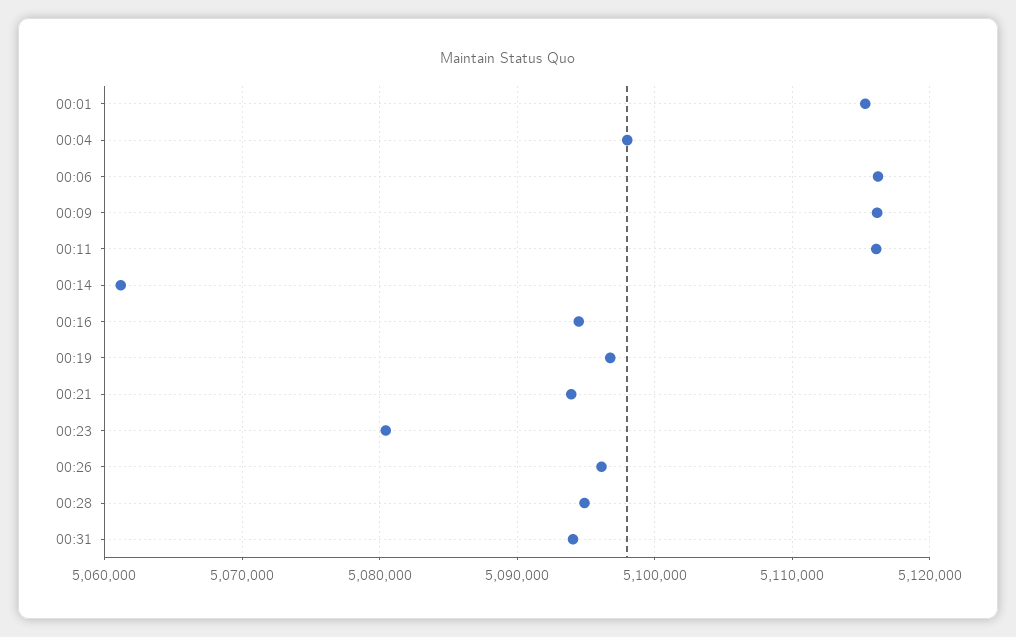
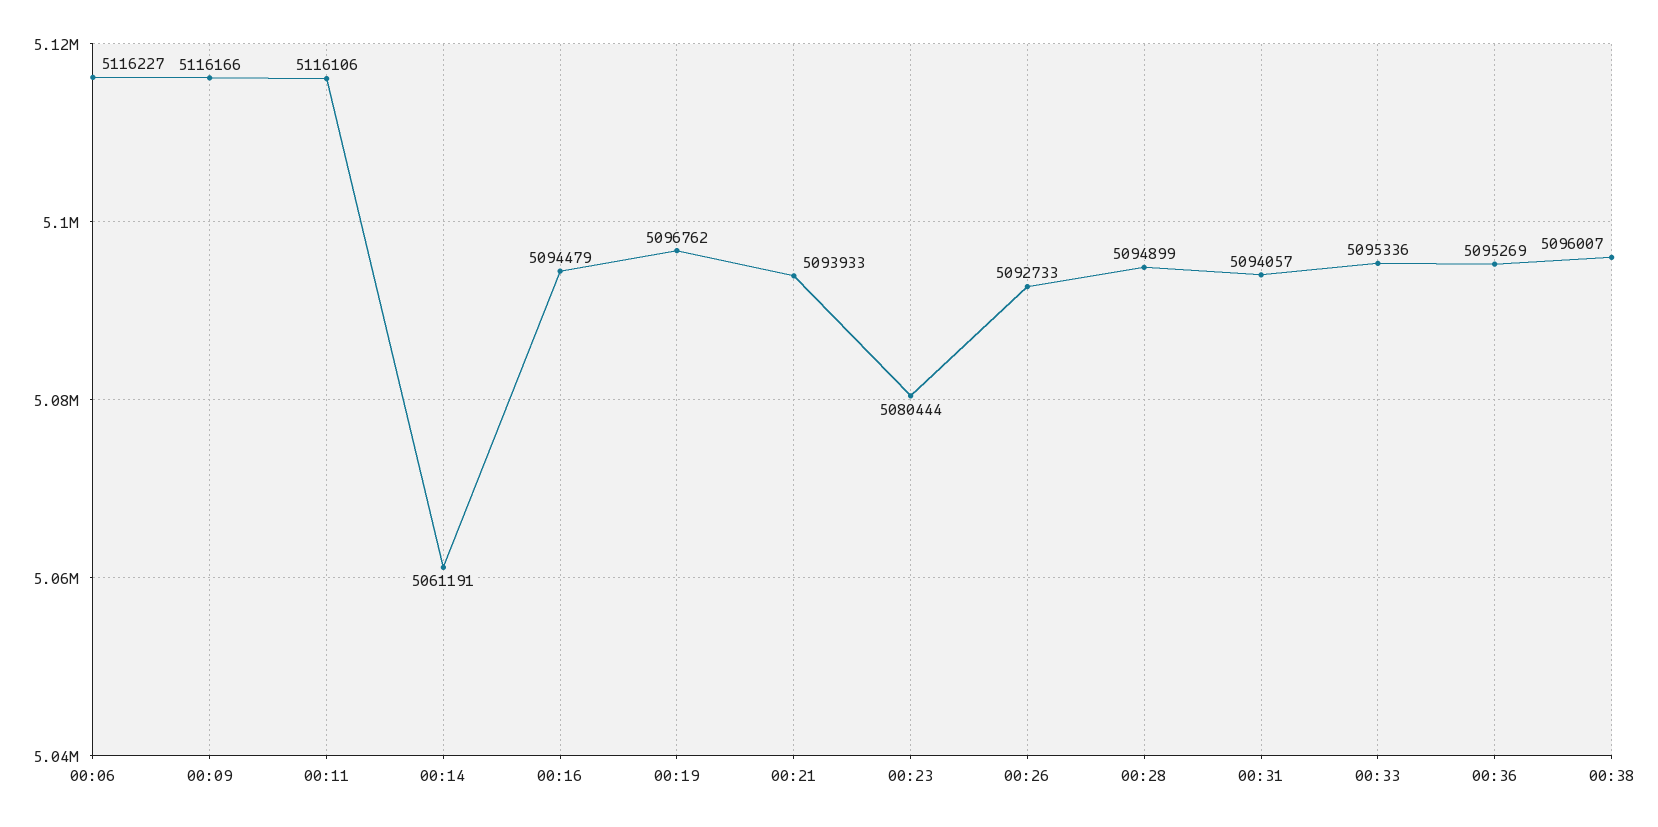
00:01: 5115000 -> none
00:04: 5098000 -> none
00:26: 5096000 -> 5092733
00:33: none -> 5095336
00:36: none -> 5095269
00:38: none -> 5096007

